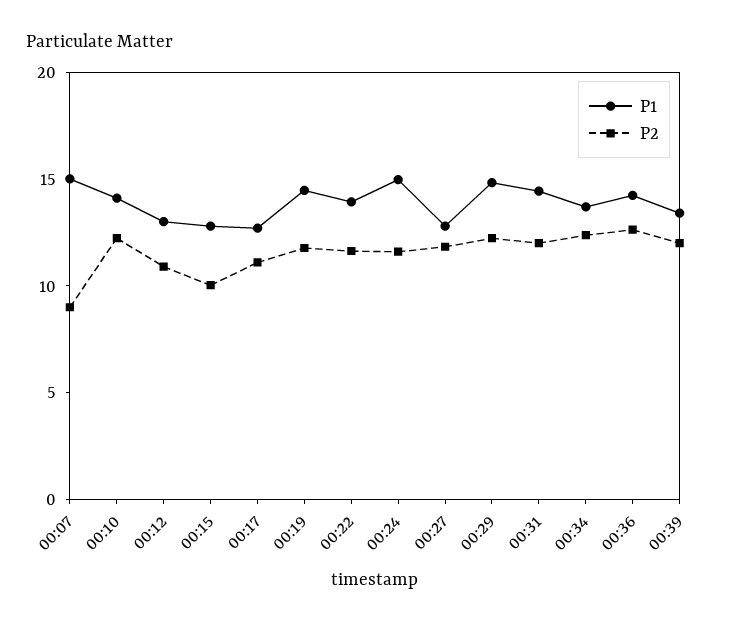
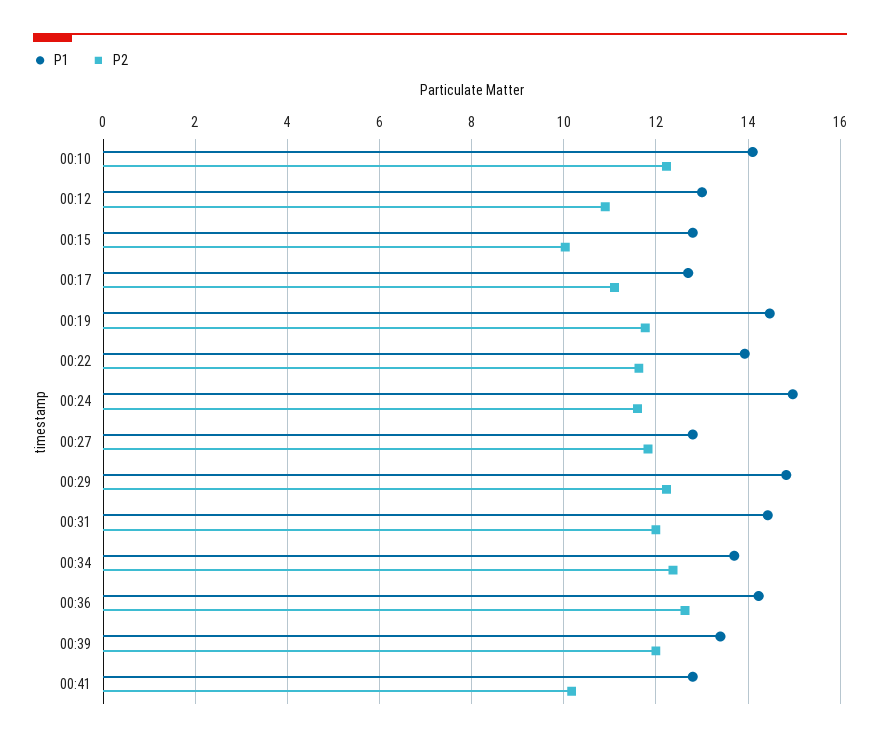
P1, 00:07: 15 -> none
P2, 00:07: 9 -> none
P1, 00:41: none -> 12.8
P2, 00:41: none -> 10.2

